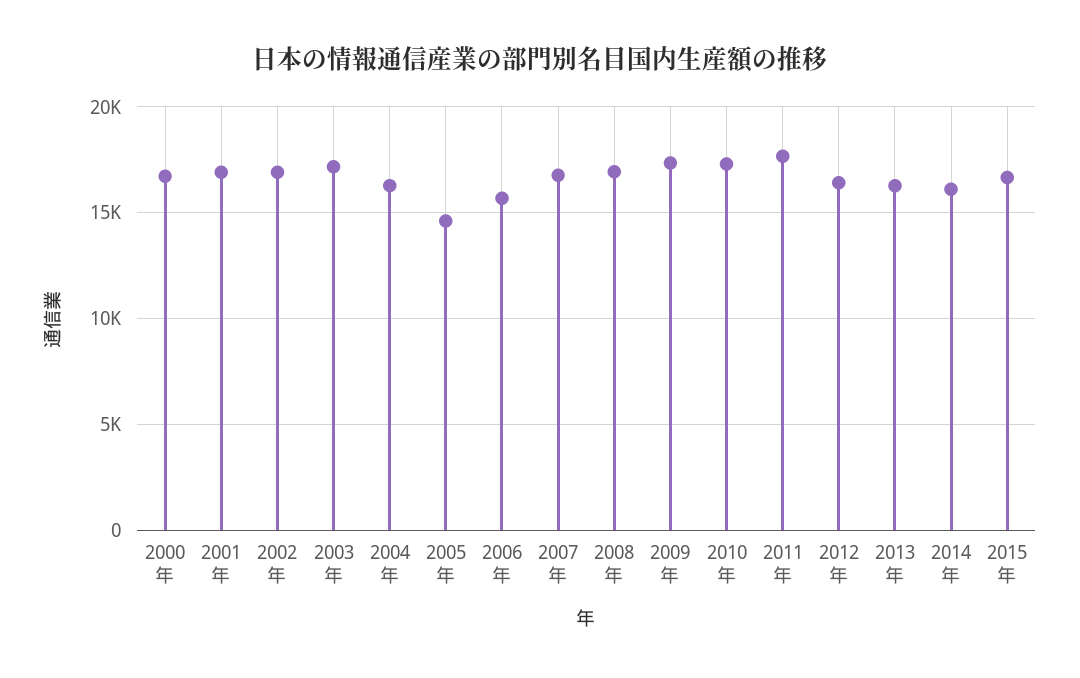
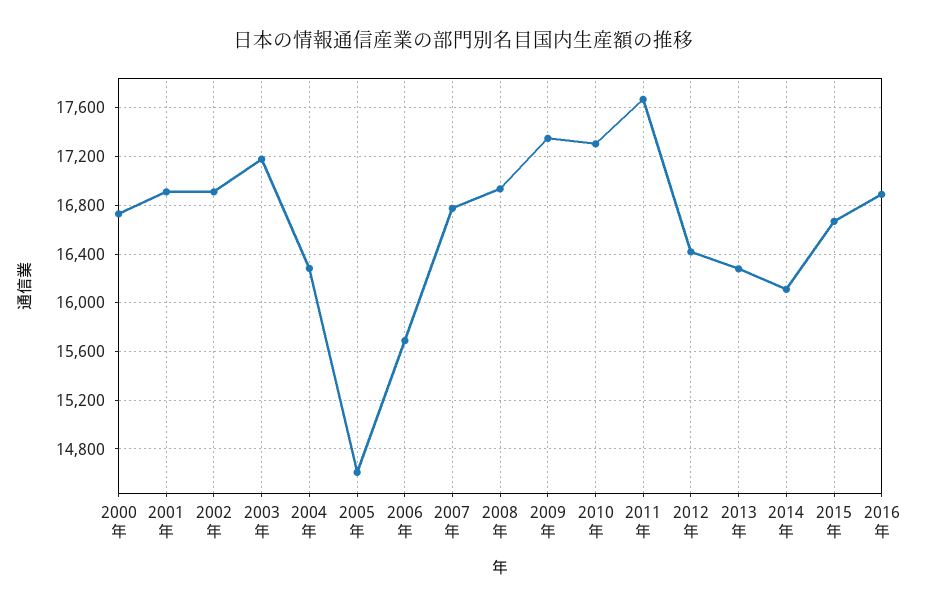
2016年: none -> 16900

